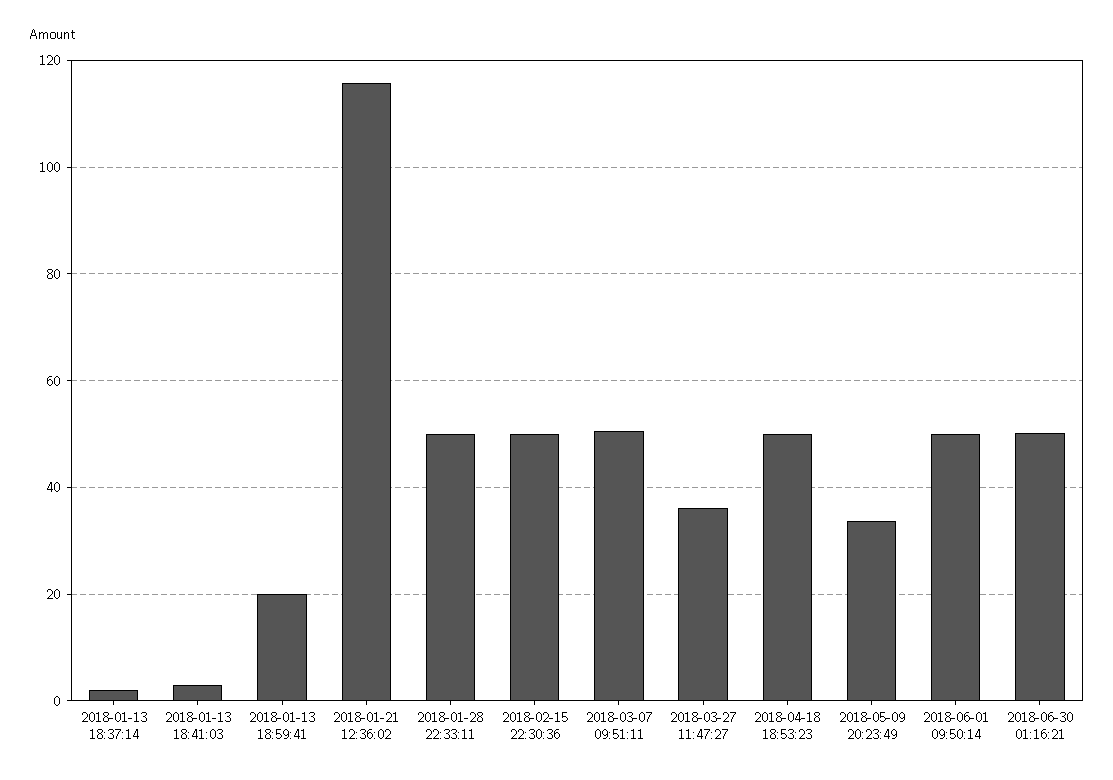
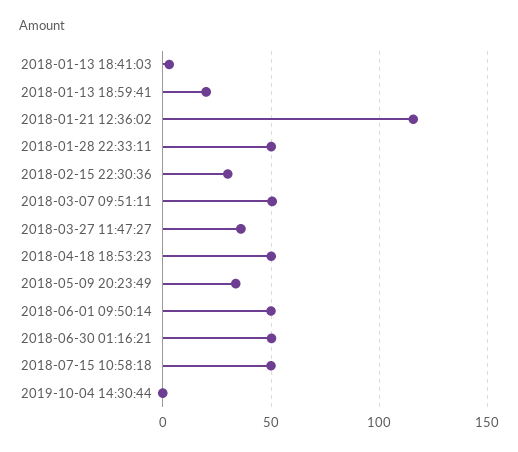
2018-01-13 18:37:14: 2 -> none
2018-02-15 22:30:36: 50 -> 30
2018-07-15 10:58:18: none -> 50
2019-10-04 14:30:44: none -> 0

